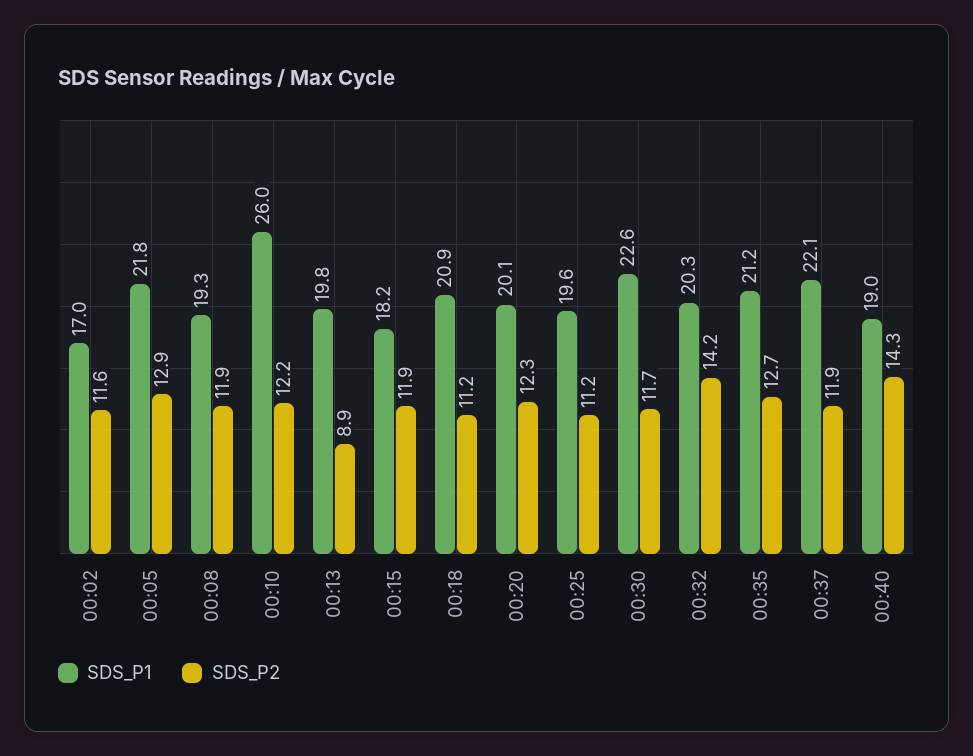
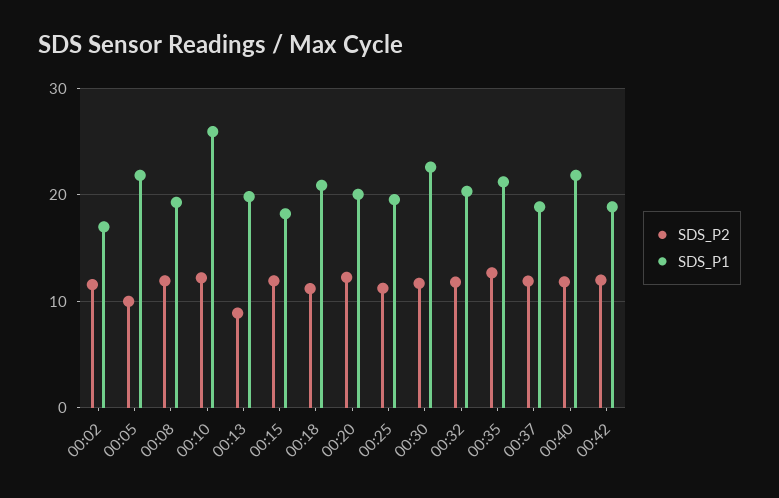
SDS_P2, 00:05: 12.9 -> 10
SDS_P2, 00:32: 14.2 -> 12
SDS_P1, 00:37: 22.1 -> 19
SDS_P1, 00:40: 19 -> 22
SDS_P2, 00:40: 14.3 -> 12
SDS_P2, 00:42: none -> 12
SDS_P1, 00:42: none -> 19

